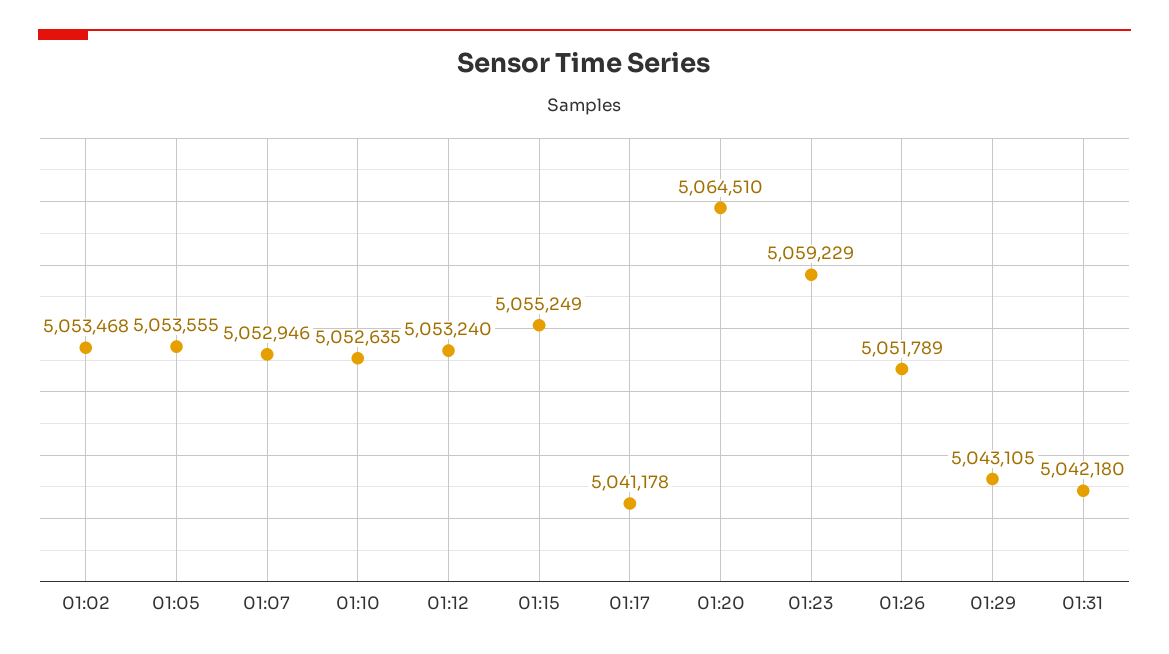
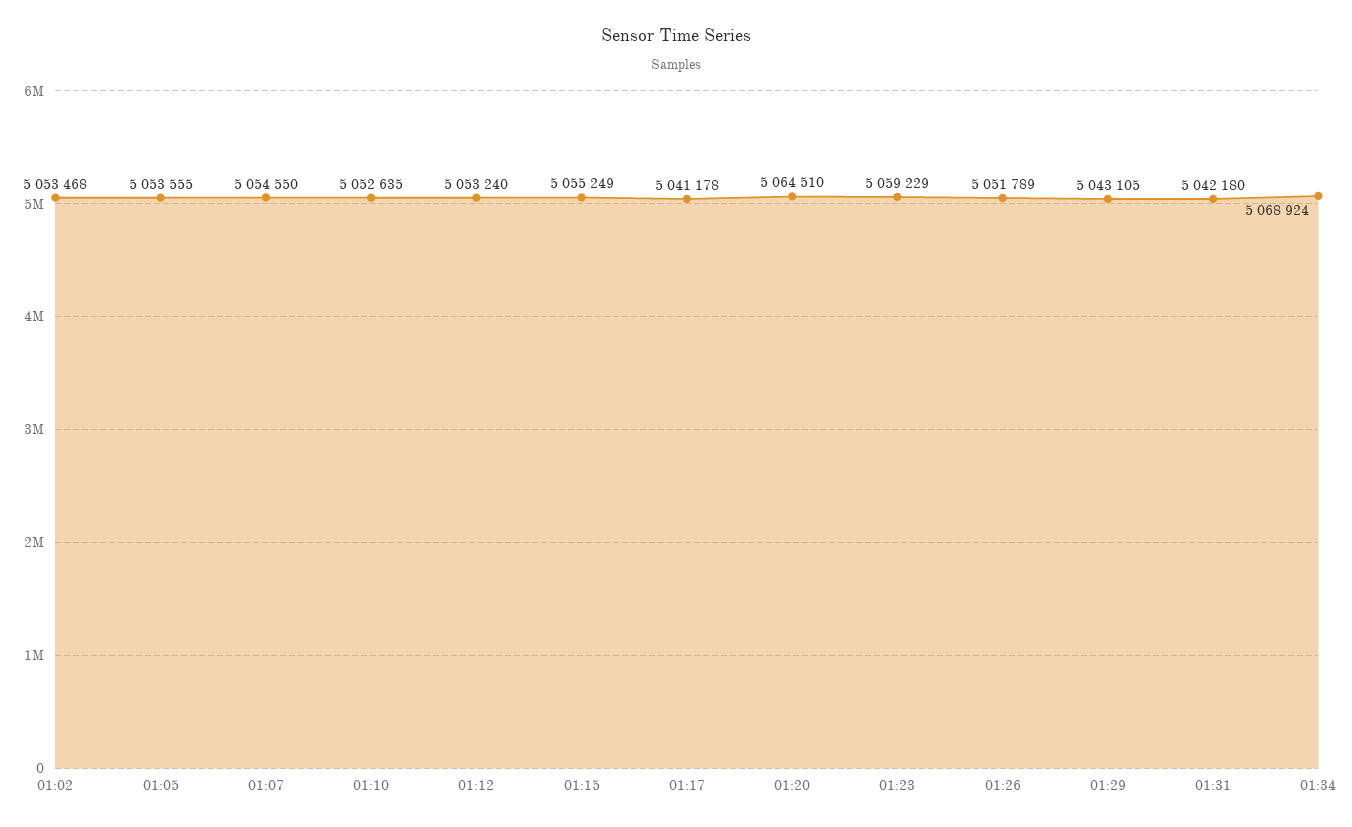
01:07: 5052946 -> 5054550
01:34: none -> 5068924

